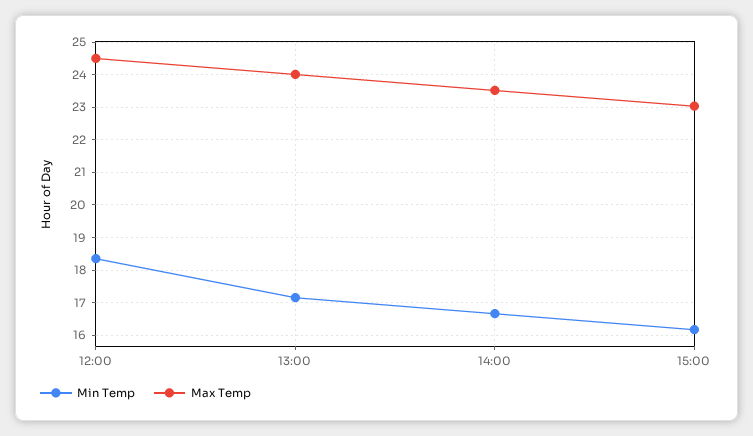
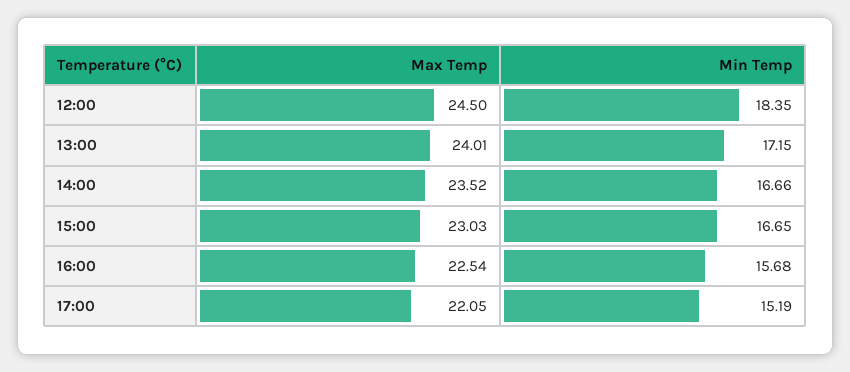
Min Temp, 15:00: 16.2 -> 16.65
Max Temp, 16:00: none -> 22.54
Min Temp, 16:00: none -> 15.68
Max Temp, 17:00: none -> 22.05
Min Temp, 17:00: none -> 15.19

